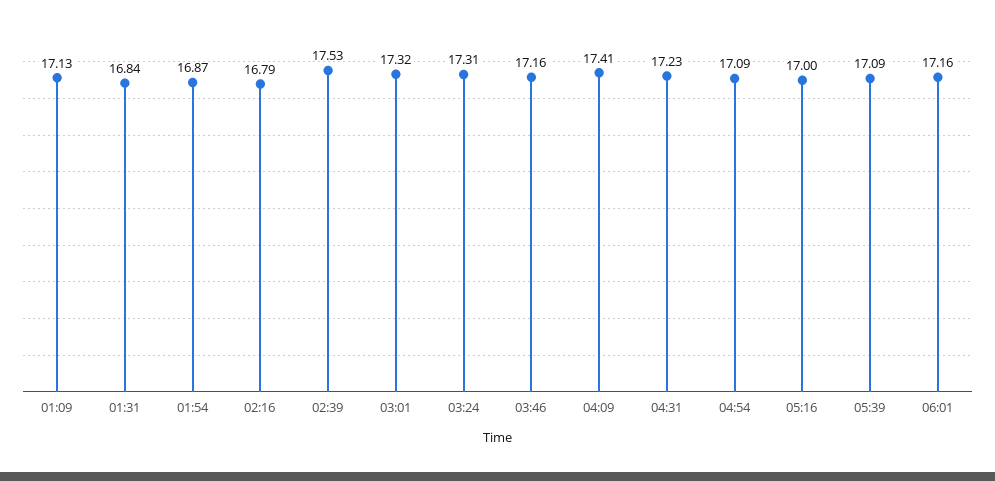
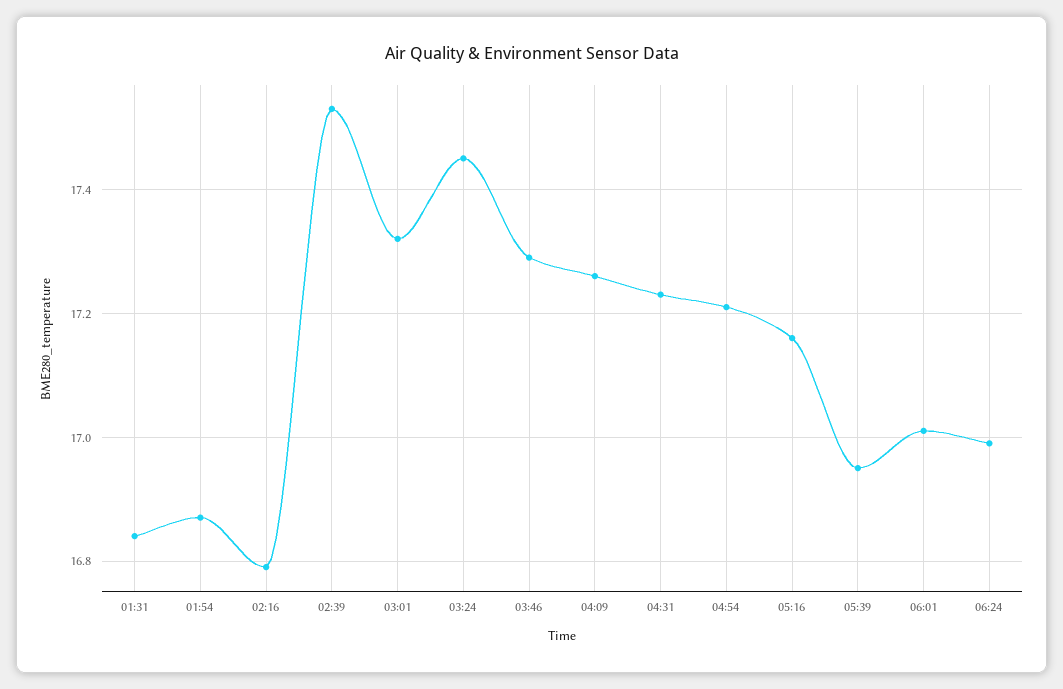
01:09: 17.13 -> none
03:24: 17.31 -> 17.45
03:46: 17.16 -> 17.3
04:09: 17.41 -> 17.25
04:54: 17.09 -> 17.2
05:16: 17 -> 17.15
05:39: 17.09 -> 16.95
06:01: 17.16 -> 17
06:24: none -> 17

